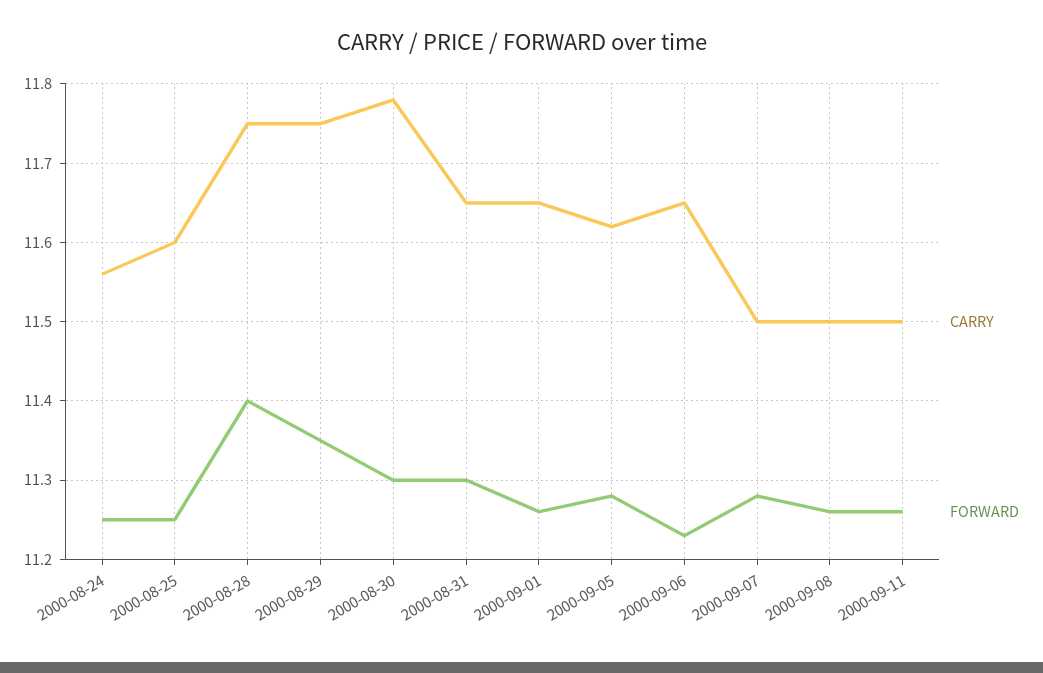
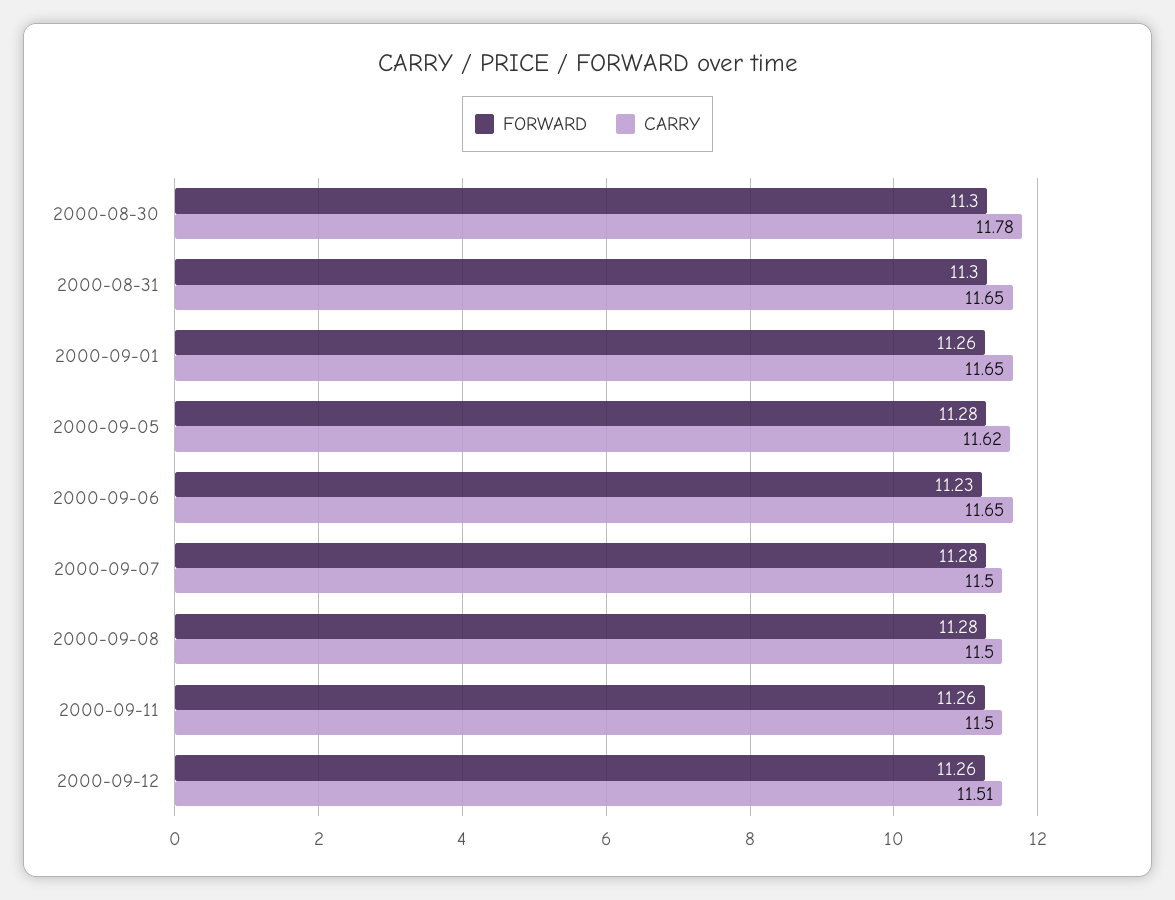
CARRY, 2000-08-24: 11.56 -> none
FORWARD, 2000-08-24: 11.25 -> none
CARRY, 2000-08-25: 11.6 -> none
FORWARD, 2000-08-25: 11.25 -> none
CARRY, 2000-08-28: 11.75 -> none
FORWARD, 2000-08-28: 11.4 -> none
CARRY, 2000-08-29: 11.75 -> none
FORWARD, 2000-08-29: 11.35 -> none
FORWARD, 2000-09-08: 11.26 -> 11.28
FORWARD, 2000-09-12: none -> 11.26
CARRY, 2000-09-12: none -> 11.51

